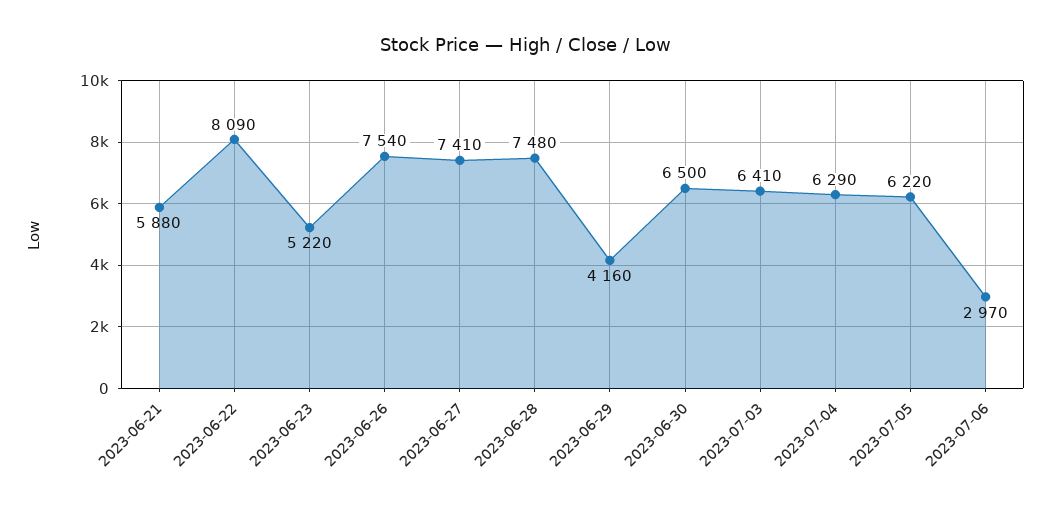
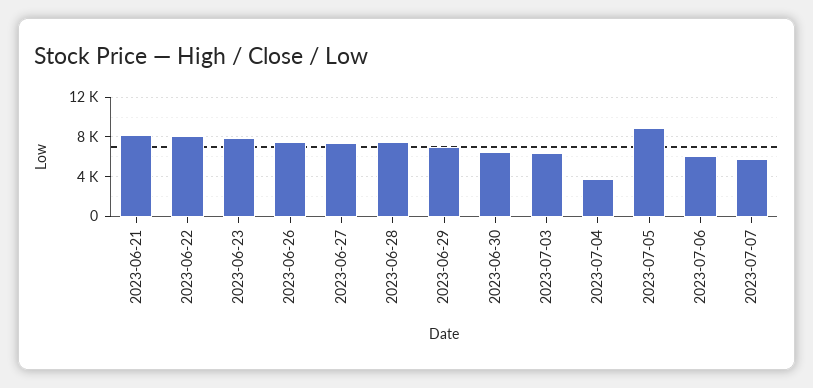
2023-06-21: 5880 -> 8000
2023-06-23: 5220 -> 8000
2023-06-29: 4160 -> 7000
2023-07-04: 6290 -> 4000
2023-07-05: 6220 -> 9000
2023-07-06: 2970 -> 6000
2023-07-07: none -> 6000

